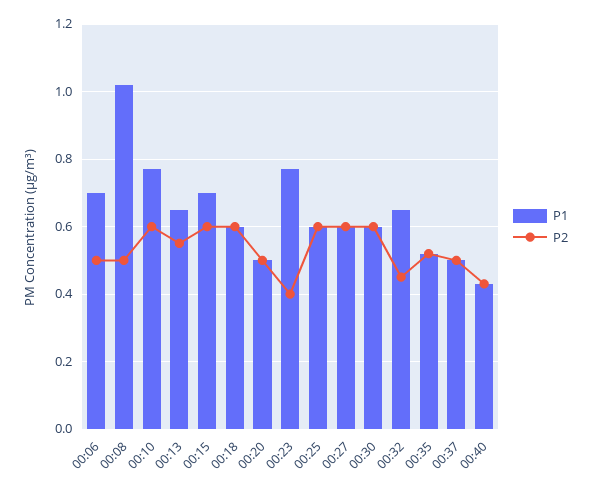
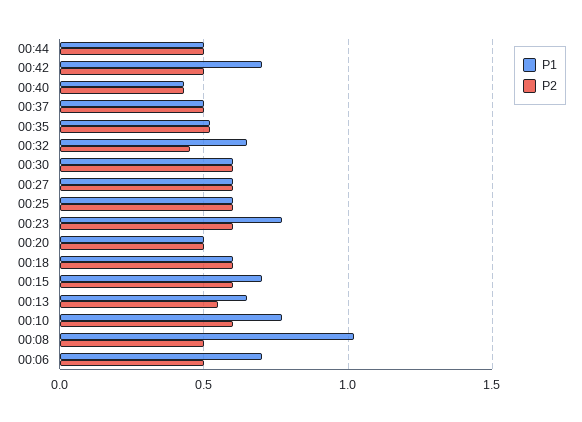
P2, 00:23: 0.4 -> 0.6
P1, 00:44: none -> 0.5
P2, 00:44: none -> 0.5
P1, 00:42: none -> 0.7
P2, 00:42: none -> 0.5

